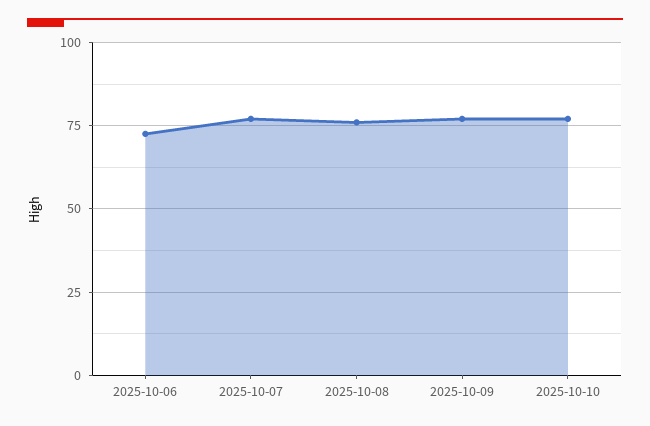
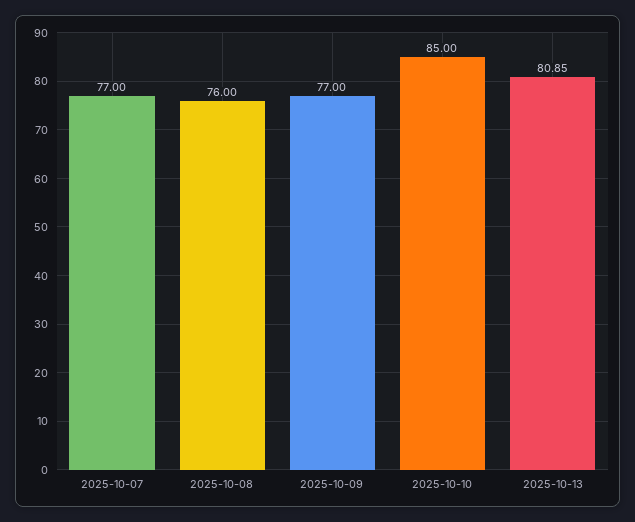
2025-10-06: 72.5 -> none
2025-10-10: 77.5 -> 85
2025-10-13: none -> 80.85

